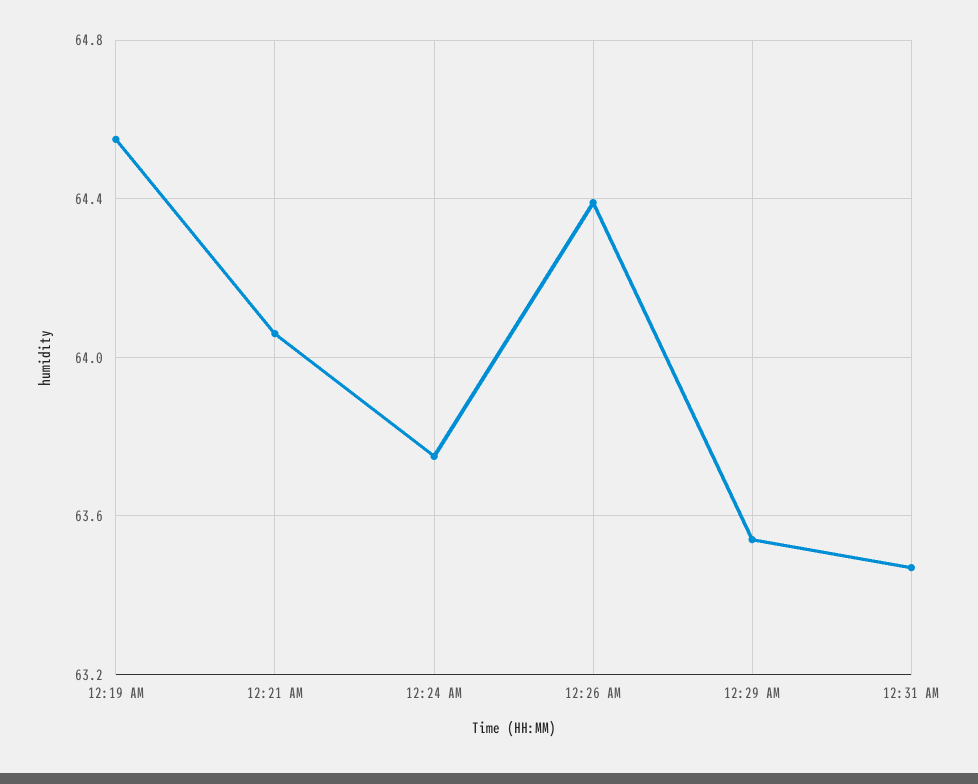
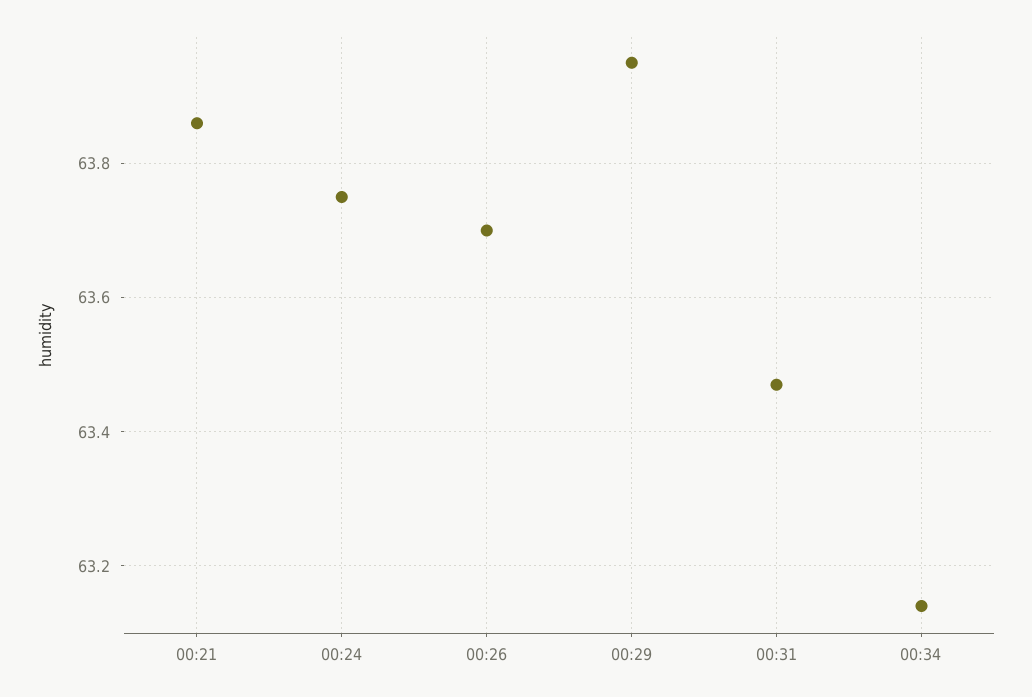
12:19 AM: 64.55 -> none
12:21 AM: 64.05 -> 63.85
12:26 AM: 64.4 -> 63.7
12:29 AM: 63.55 -> 63.95
00:34: none -> 63.15

